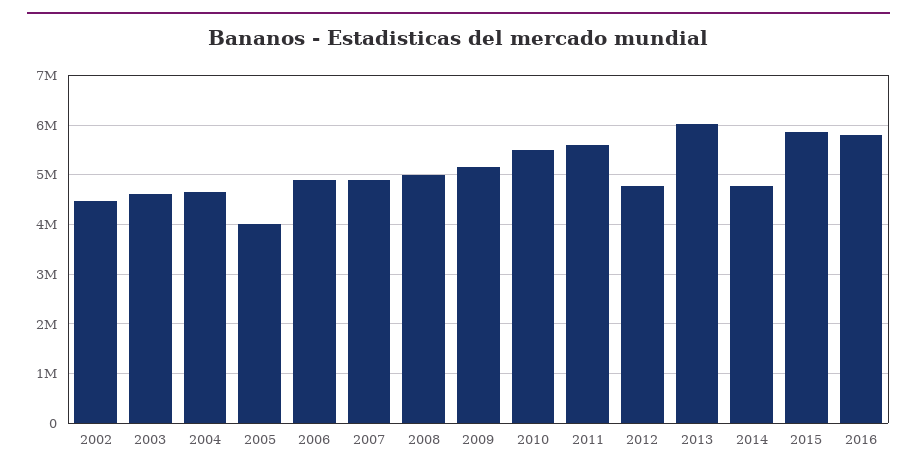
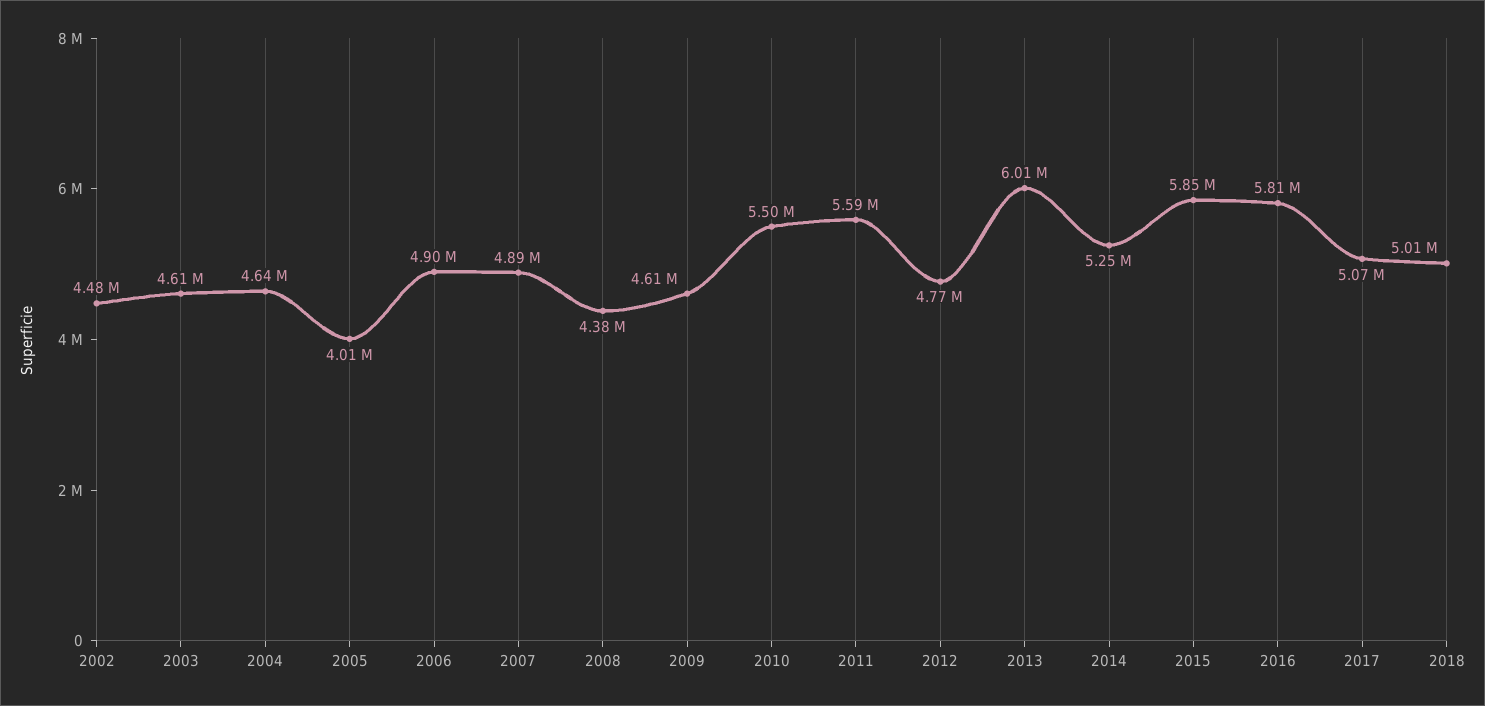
2008: 5000000 -> 4380000
2009: 5200000 -> 4610000
2014: 4800000 -> 5250000
2017: none -> 5070000
2018: none -> 5010000

